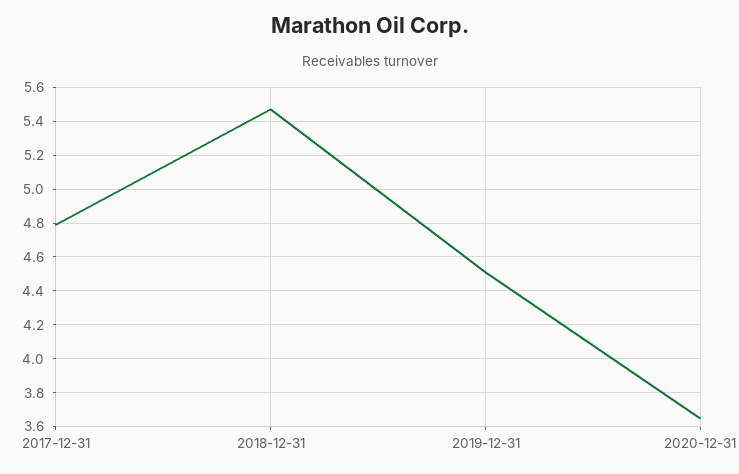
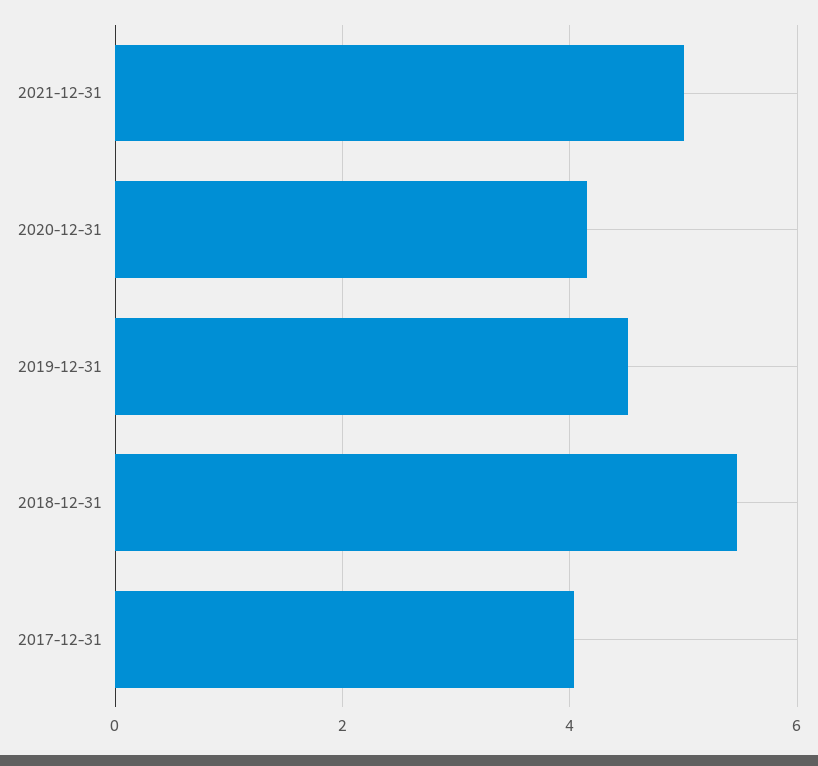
2017-12-31: 4.8 -> 4
2020-12-31: 3.65 -> 4.2
2021-12-31: none -> 5

